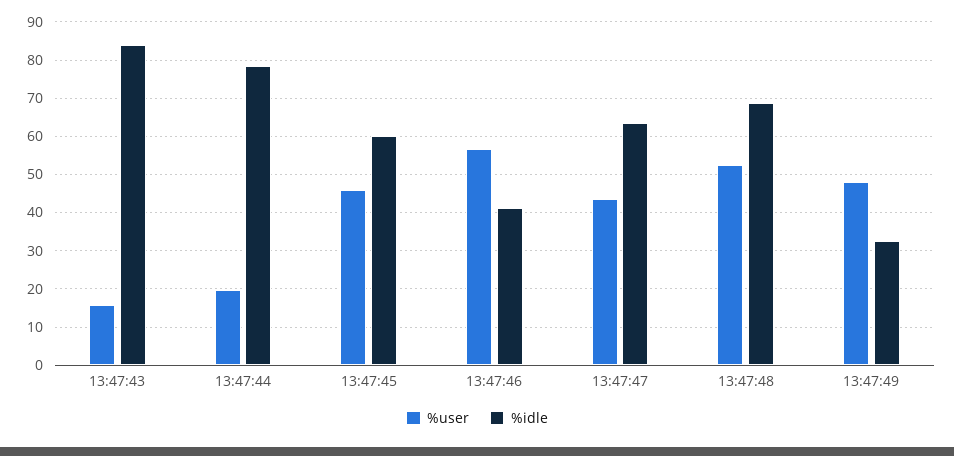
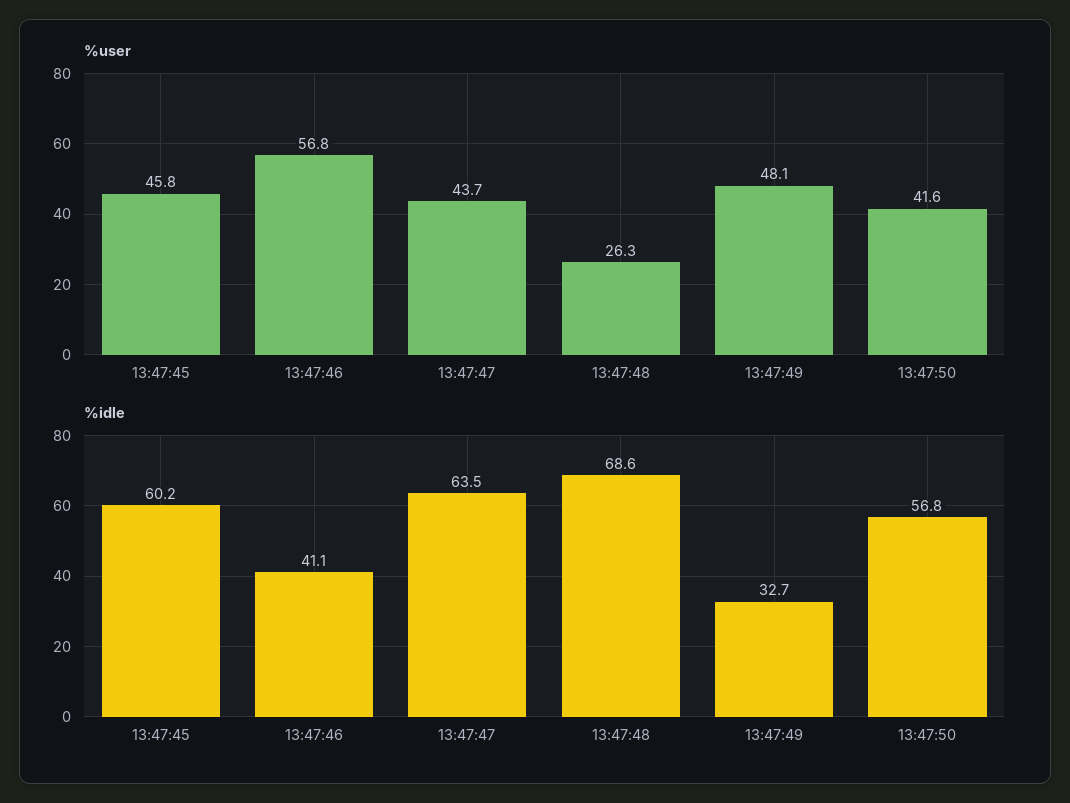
%user, 13:47:43: 16 -> none
%idle, 13:47:43: 84 -> none
%user, 13:47:44: 20 -> none
%idle, 13:47:44: 78 -> none
%user, 13:47:48: 52 -> 26.3
%user, 13:47:50: none -> 41.6
%idle, 13:47:50: none -> 56.8

